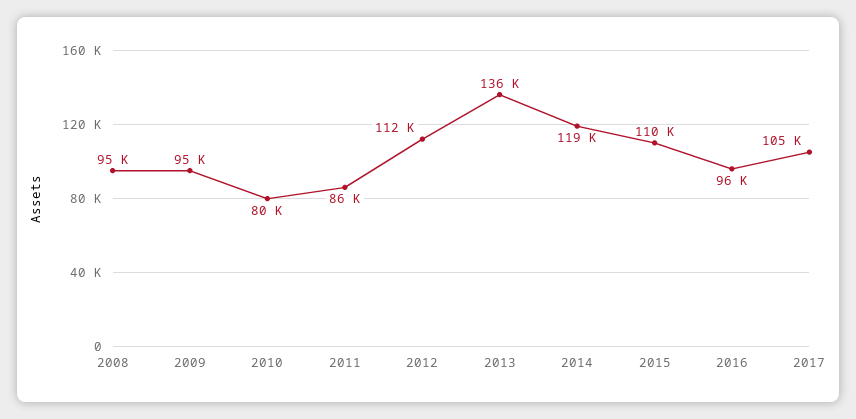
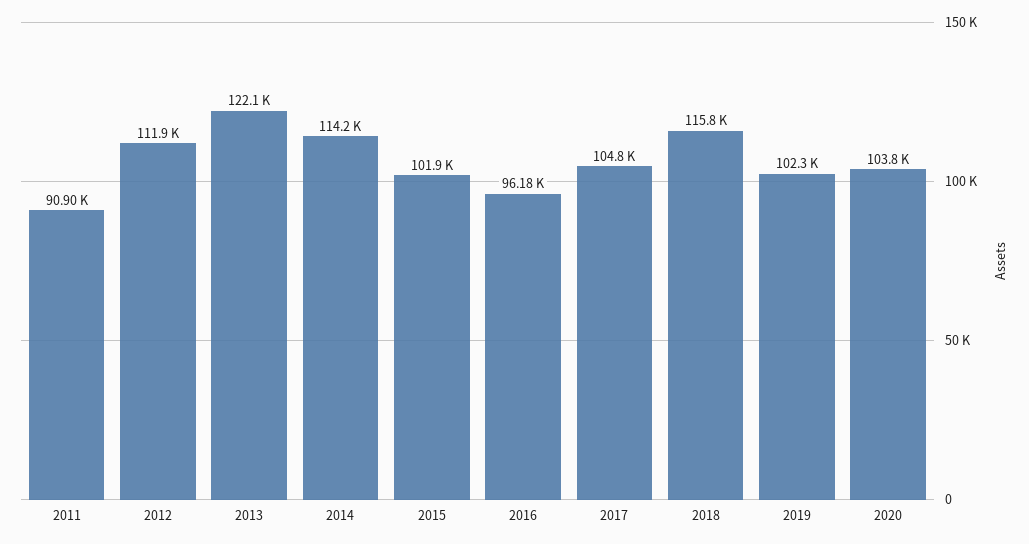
2008: 95000 -> none
2009: 95000 -> none
2010: 80000 -> none
2011: 86000 -> 90900
2013: 136000 -> 122100
2014: 119000 -> 114200
2015: 110000 -> 101900
2018: none -> 115800
2019: none -> 102300
2020: none -> 103800

